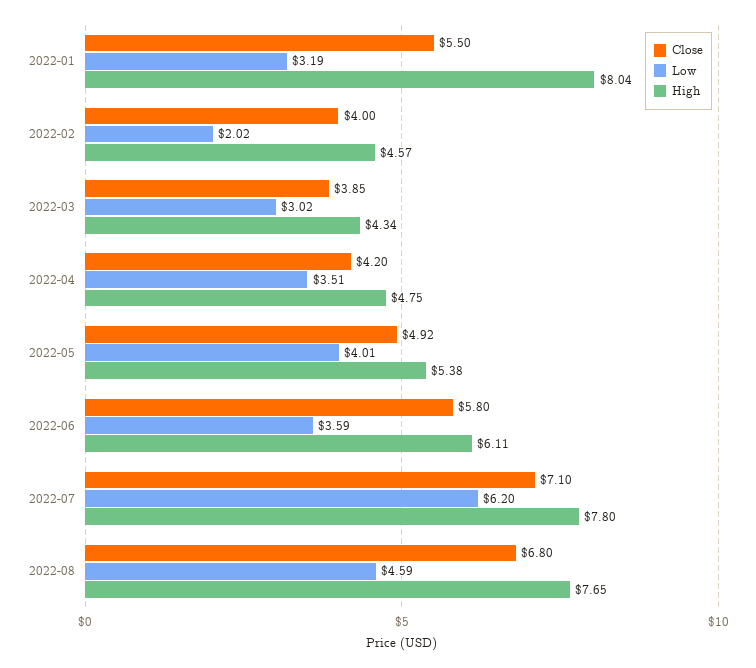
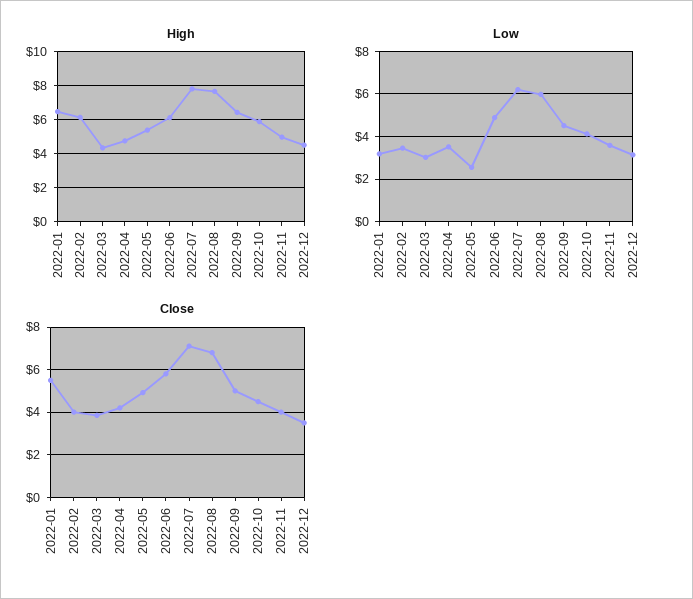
High, 2022-01: 8.04 -> 6.5
Low, 2022-02: 2.02 -> 3.5
High, 2022-02: 4.57 -> 6
Low, 2022-05: 4.01 -> 2.5
Low, 2022-06: 3.59 -> 5
Low, 2022-08: 4.59 -> 6
High, 2022-09: none -> 6.5
High, 2022-10: none -> 6
High, 2022-11: none -> 5
High, 2022-12: none -> 4.5
Low, 2022-09: none -> 4.5
Low, 2022-10: none -> 4
Low, 2022-11: none -> 3.5
Low, 2022-12: none -> 3
Close, 2022-09: none -> 5
Close, 2022-10: none -> 4.5
Close, 2022-11: none -> 4
Close, 2022-12: none -> 3.5

